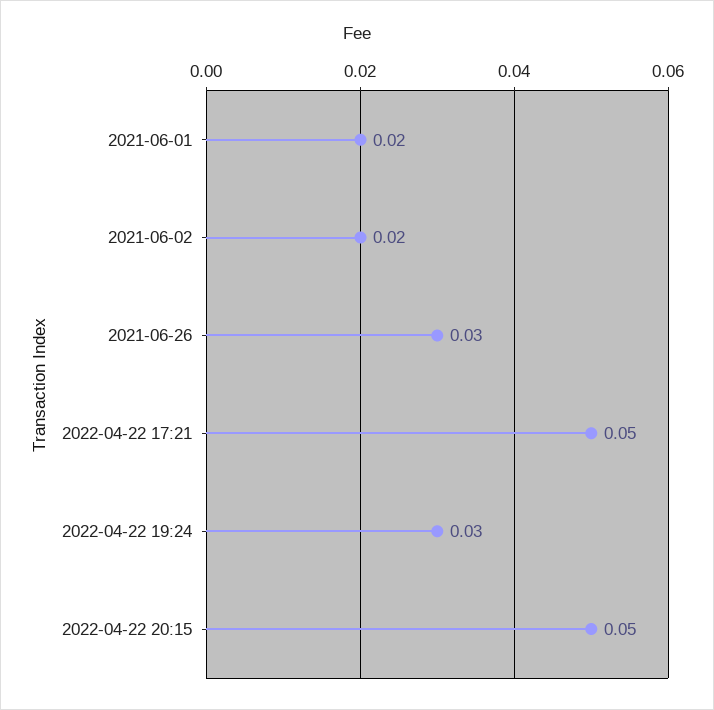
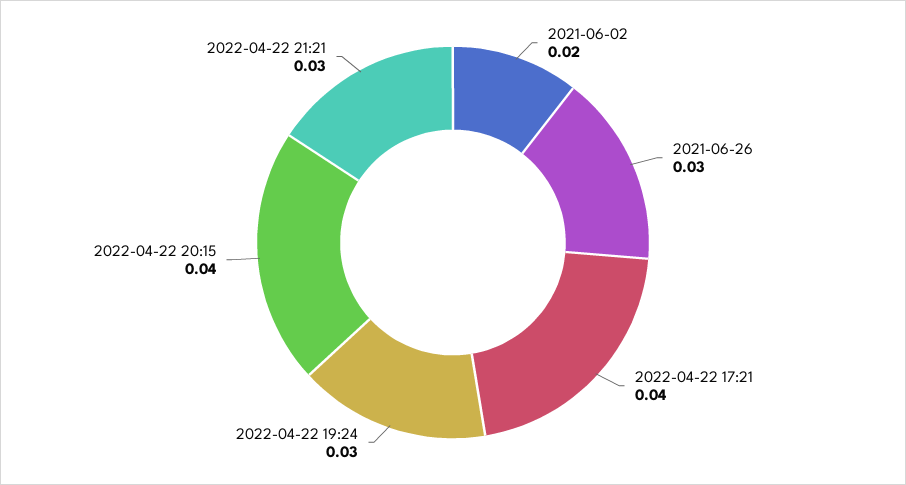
2021-06-01: 0.02 -> none
2022-04-22 17:21: 0.05 -> 0.04
2022-04-22 20:15: 0.05 -> 0.04
2022-04-22 21:21: none -> 0.03

